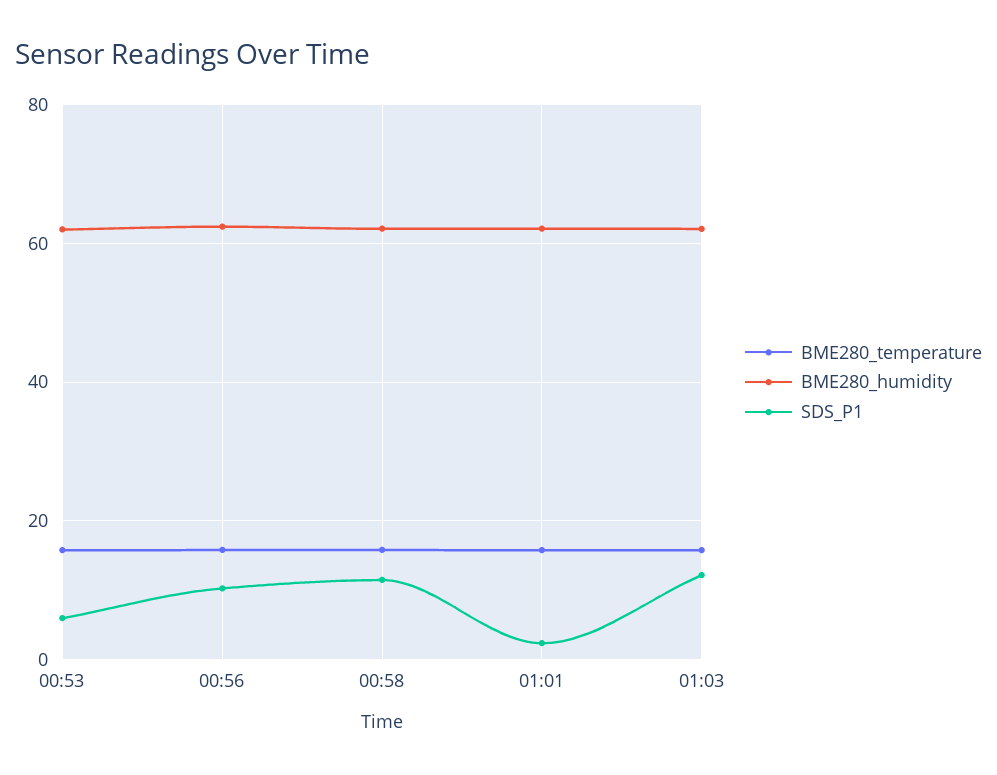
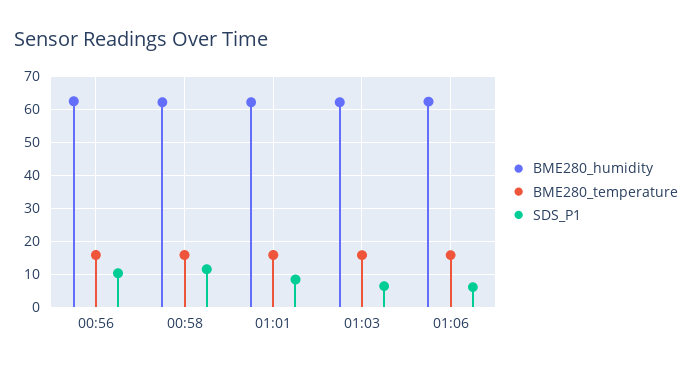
BME280_temperature, 00:53: 16 -> none
BME280_humidity, 00:53: 62 -> none
SDS_P1, 00:53: 6 -> none
SDS_P1, 01:01: 2 -> 8
SDS_P1, 01:03: 12 -> 6
BME280_humidity, 01:06: none -> 62
BME280_temperature, 01:06: none -> 16
SDS_P1, 01:06: none -> 6

